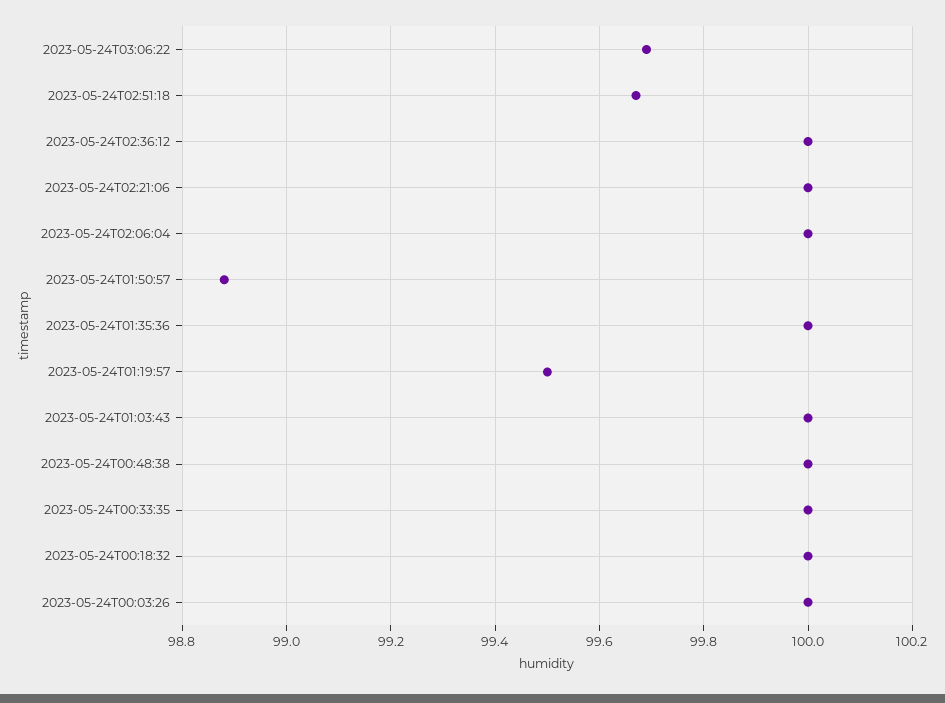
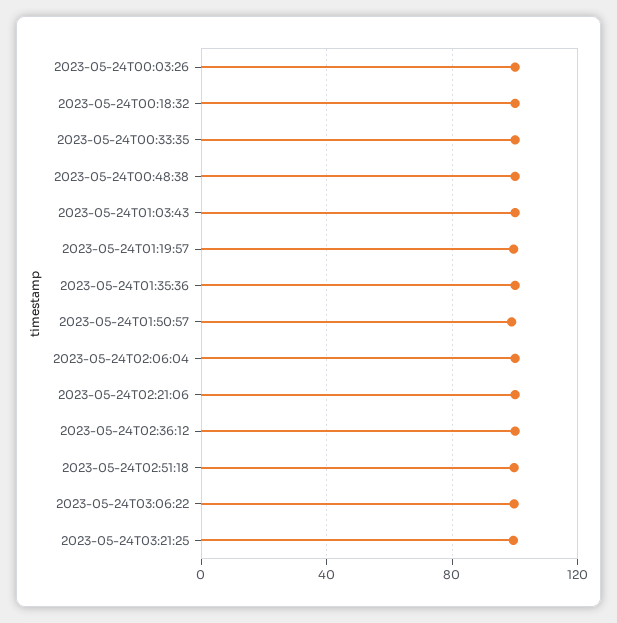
2023-05-24T03:21:25: none -> 100

